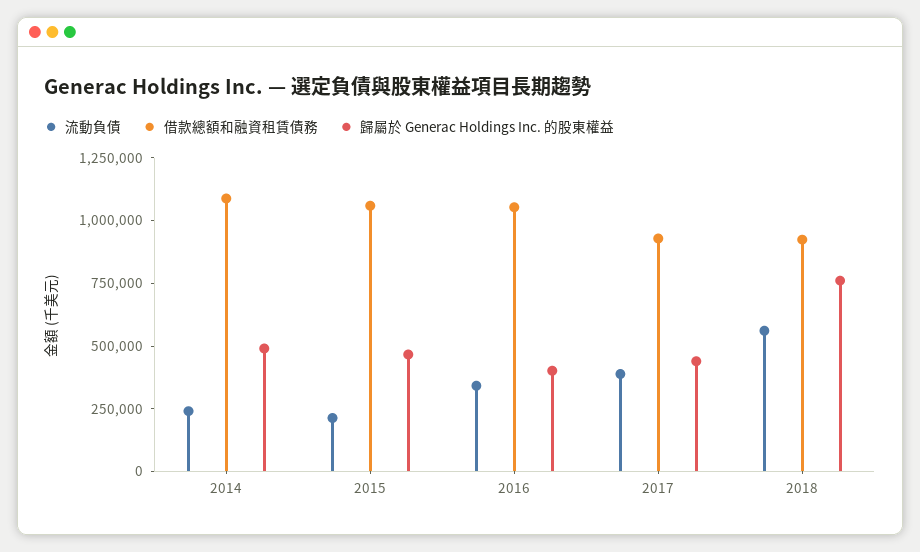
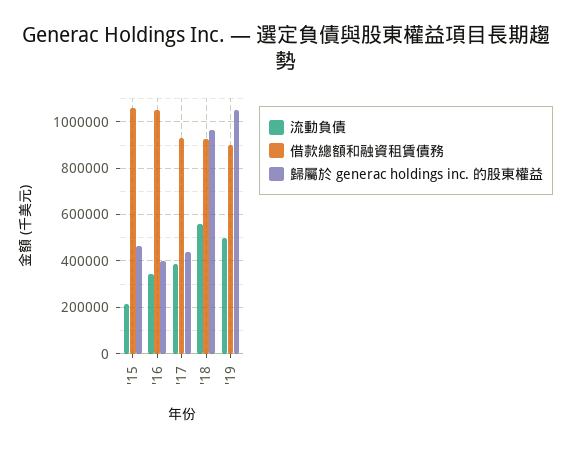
流動負債, 2014: 250000 -> none
借款總額和融資租賃債務, 2014: 1100000 -> none
歸屬於 Generac Holdings Inc. 的股東權益, 2014: 500000 -> none
歸屬於 Generac Holdings Inc. 的股東權益, 2018: 750000 -> 950000
流動負債, '19: none -> 500000
借款總額和融資租賃債務, '19: none -> 900000
歸屬於 Generac Holdings Inc. 的股東權益, '19: none -> 1050000

